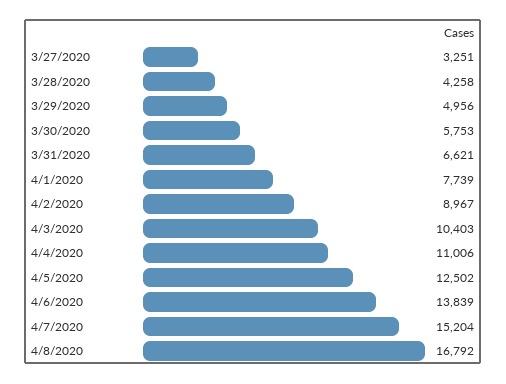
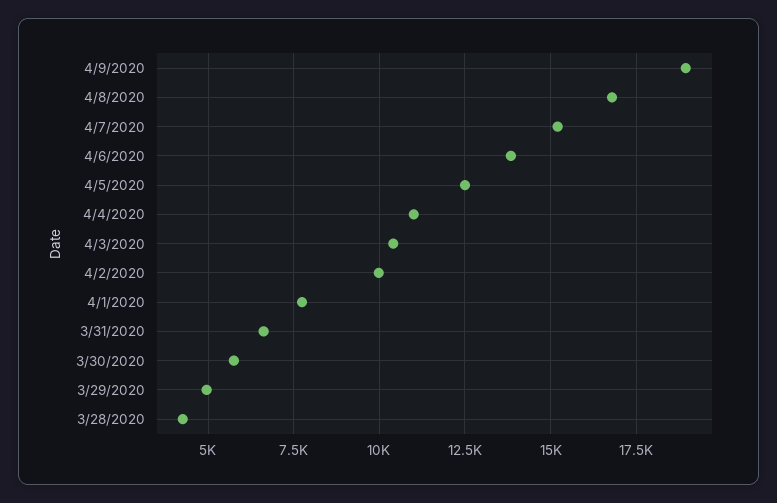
3/27/2020: 3251 -> none
4/2/2020: 8967 -> 10000
4/9/2020: none -> 19000

